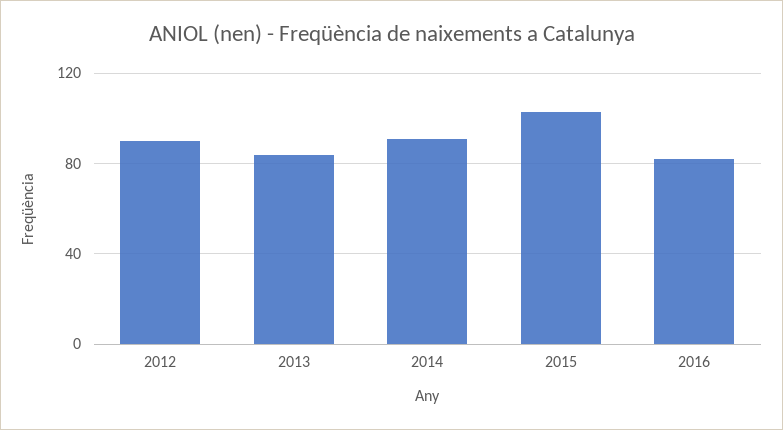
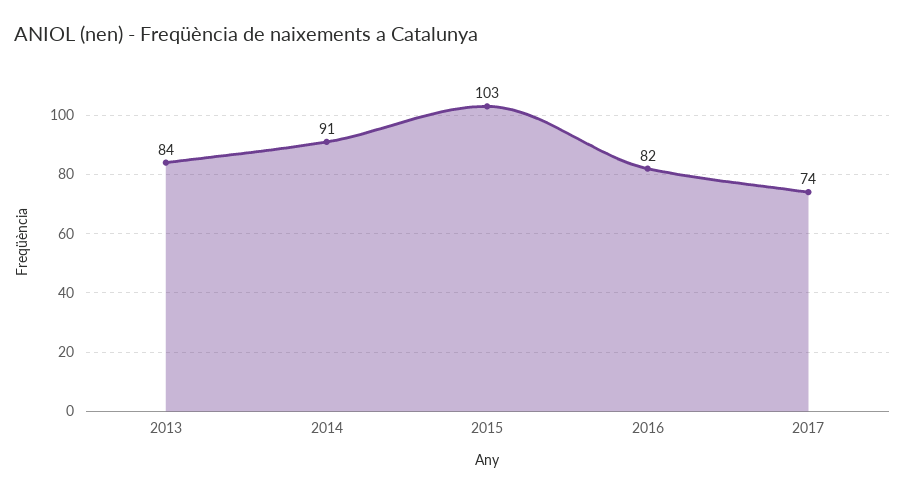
2012: 90 -> none
2017: none -> 74

